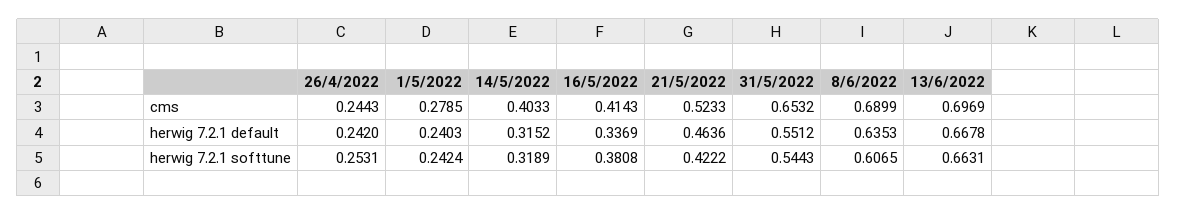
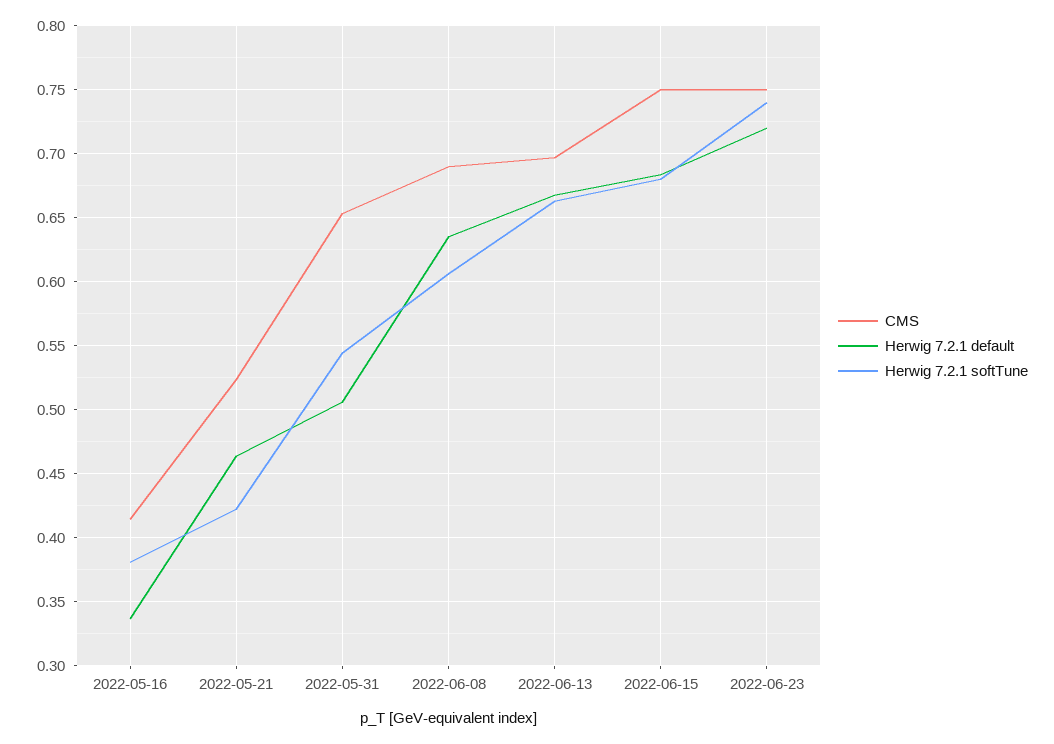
cms, 26/4/2022: 0.2443 -> none
cms, 1/5/2022: 0.2785 -> none
cms, 14/5/2022: 0.4033 -> none
herwig 7.2.1 default, 26/4/2022: 0.242 -> none
herwig 7.2.1 default, 1/5/2022: 0.2403 -> none
herwig 7.2.1 default, 14/5/2022: 0.3152 -> none
herwig 7.2.1 default, 31/5/2022: 0.5512 -> 0.505
herwig 7.2.1 softtune, 26/4/2022: 0.2531 -> none
herwig 7.2.1 softtune, 1/5/2022: 0.2424 -> none
herwig 7.2.1 softtune, 14/5/2022: 0.3189 -> none
cms, 2022-06-15: none -> 0.75
herwig 7.2.1 default, 2022-06-15: none -> 0.685
herwig 7.2.1 softtune, 2022-06-15: none -> 0.68
cms, 2022-06-23: none -> 0.75
herwig 7.2.1 default, 2022-06-23: none -> 0.72
herwig 7.2.1 softtune, 2022-06-23: none -> 0.74

